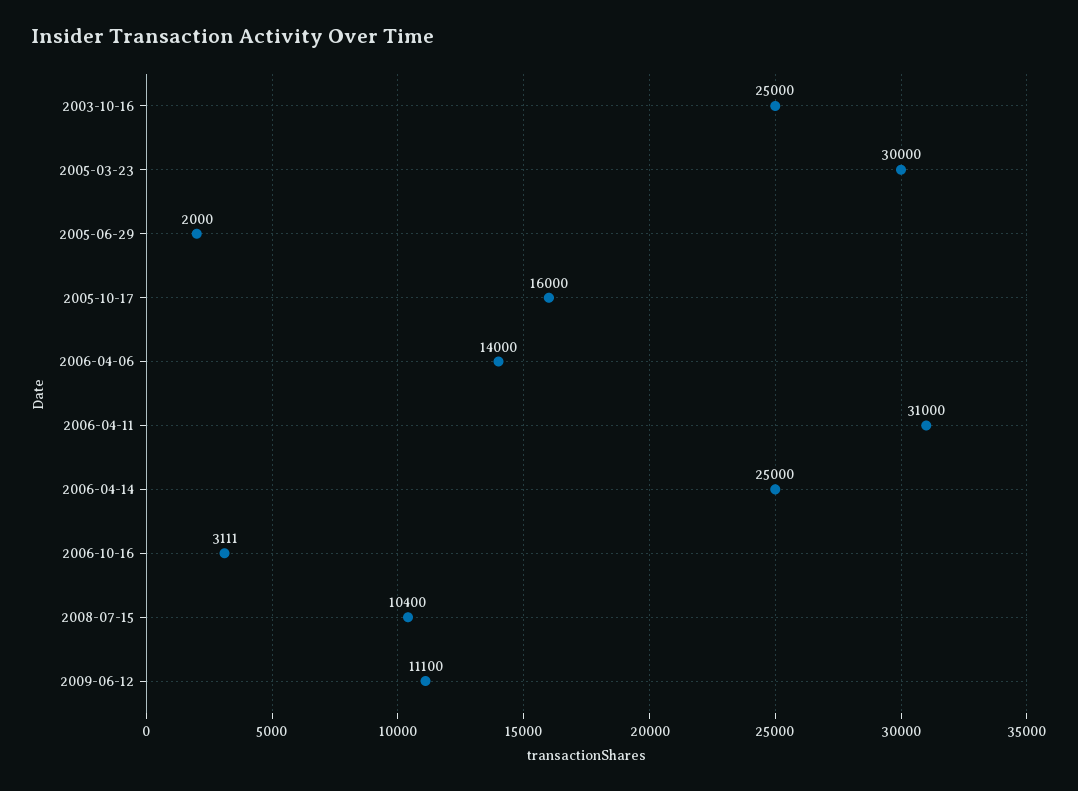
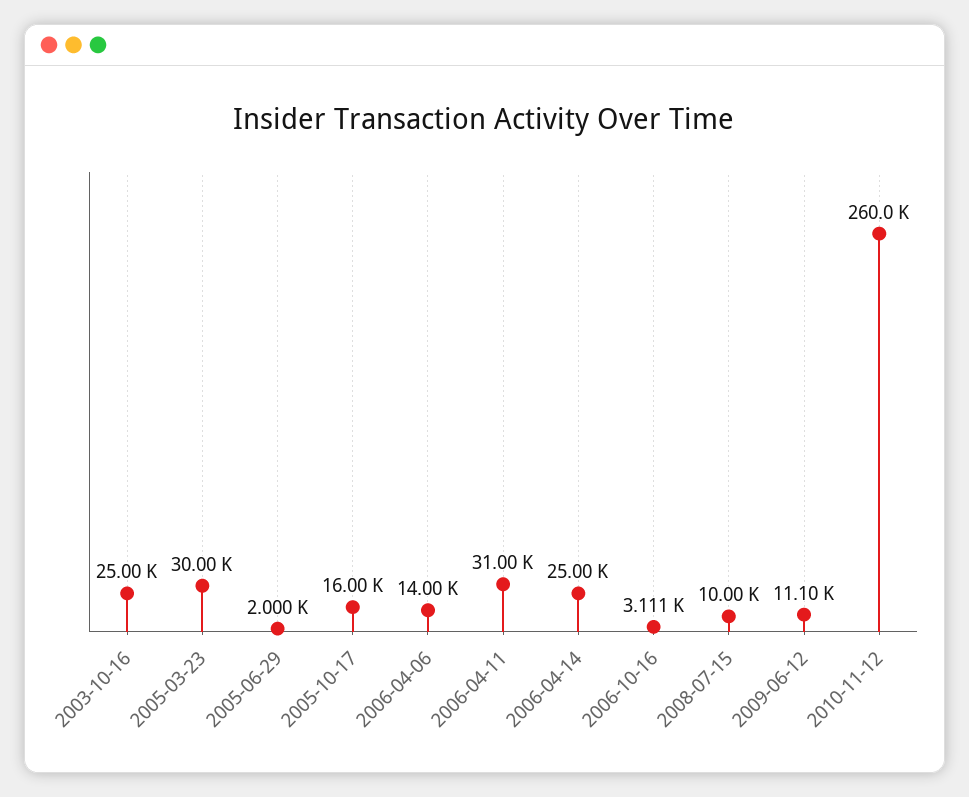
2008-07-15: 10400 -> 10000
2010-11-12: none -> 260000

